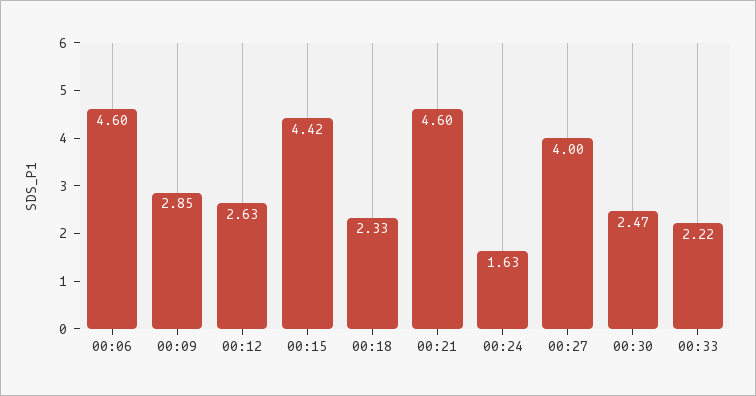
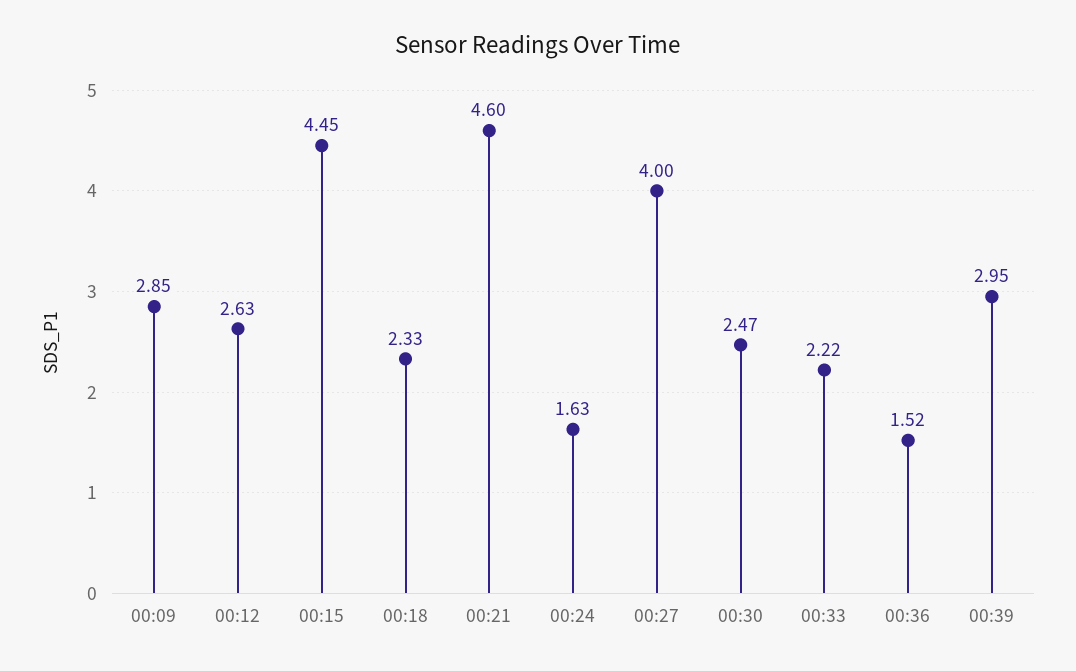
00:06: 4.6 -> none
00:15: 4.42 -> 4.45
00:36: none -> 1.52
00:39: none -> 2.95

